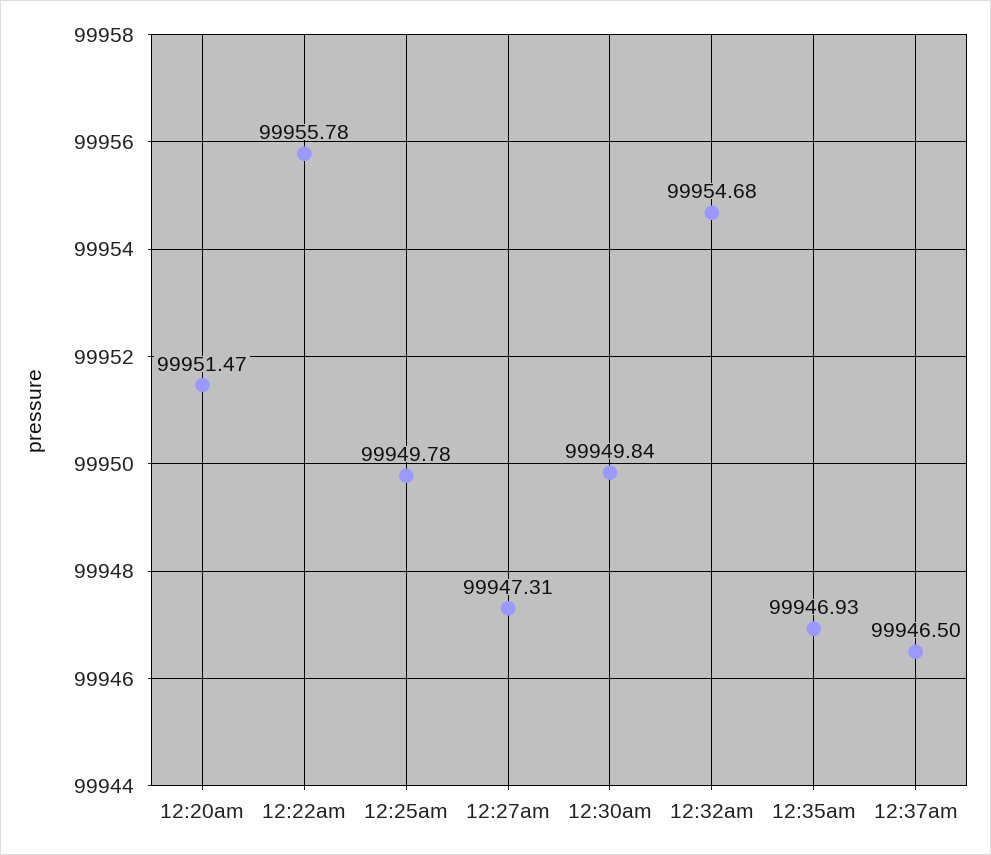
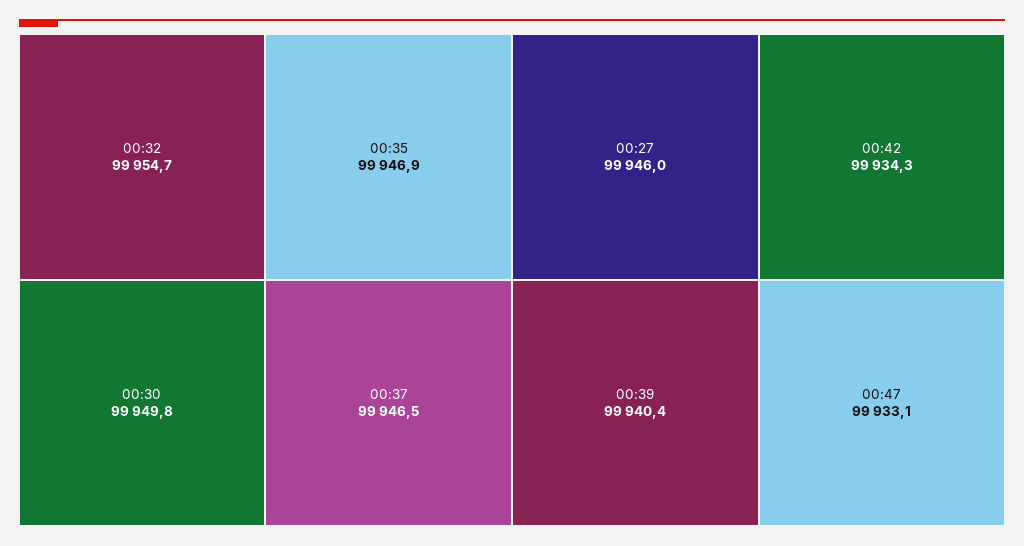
12:20am: 99951.47 -> none
12:22am: 99955.78 -> none
12:25am: 99949.78 -> none
12:27am: 99947.31 -> 99946
00:39: none -> 99940.4
00:42: none -> 99934.3
00:47: none -> 99933.1

